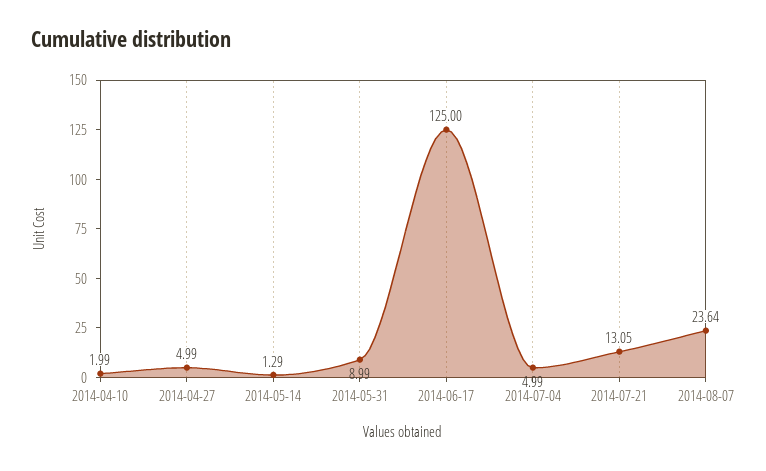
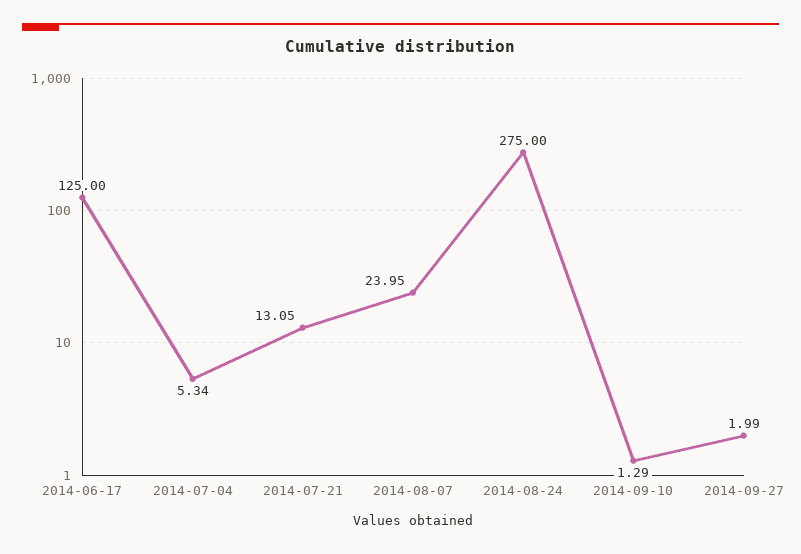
2014-04-10: 1.99 -> none
2014-04-27: 4.99 -> none
2014-05-14: 1.29 -> none
2014-05-31: 8.99 -> none
2014-07-04: 4.99 -> 5.34
2014-08-07: 23.64 -> 23.95
2014-08-24: none -> 275
2014-09-10: none -> 1.29
2014-09-27: none -> 1.99

